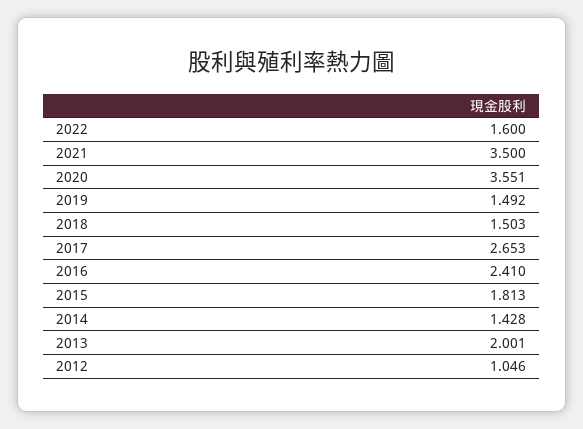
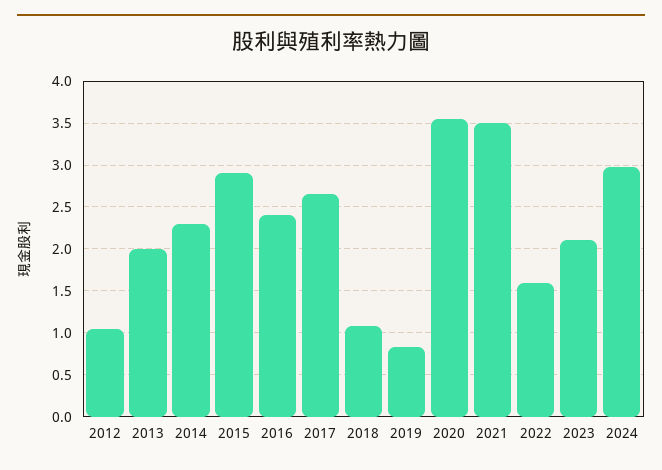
2019: 1.492 -> 0.8
2018: 1.503 -> 1.1
2015: 1.813 -> 2.9
2014: 1.428 -> 2.3
2023: none -> 2.1
2024: none -> 3

